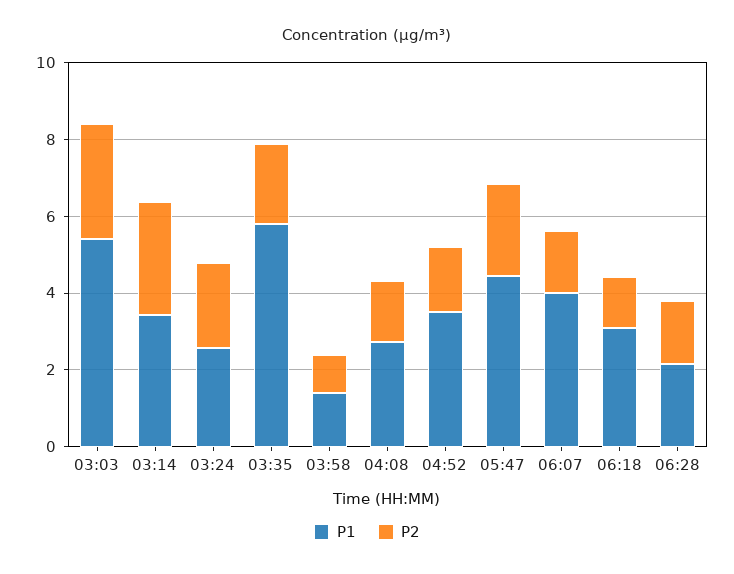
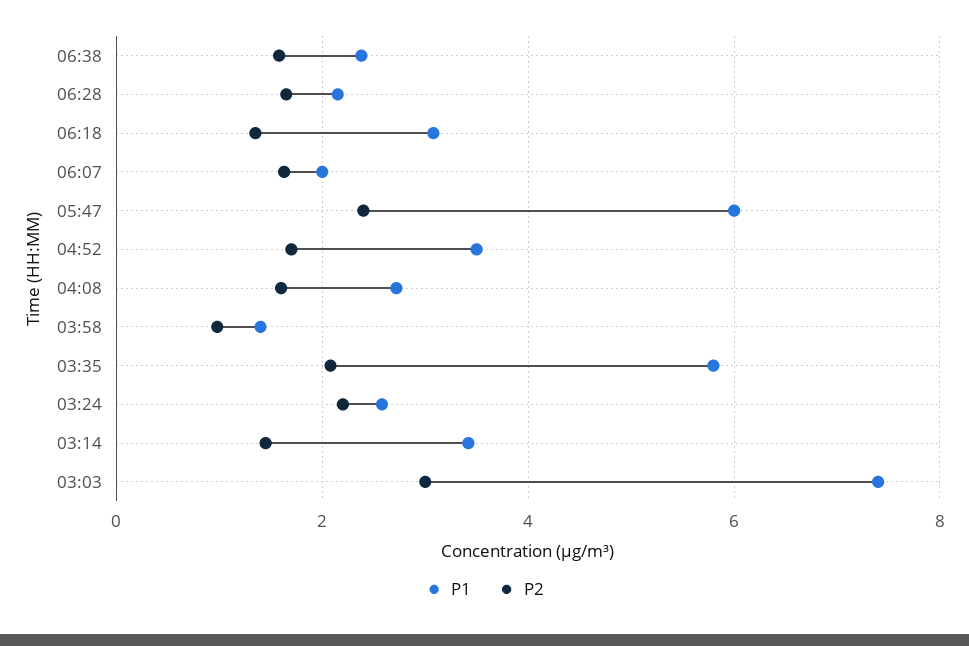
P1, 03:03: 5.5 -> 7.4
P2, 03:14: 3 -> 1.4
P1, 05:47: 4.5 -> 6
P1, 06:07: 4 -> 2
P1, 06:38: none -> 2.4
P2, 06:38: none -> 1.6

